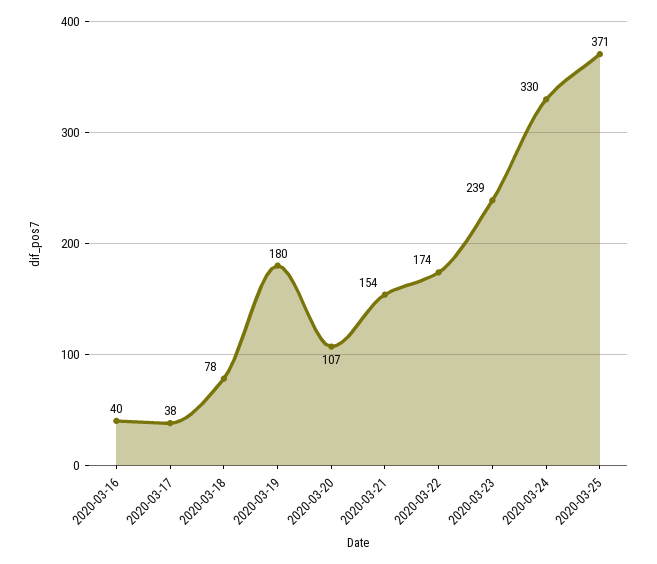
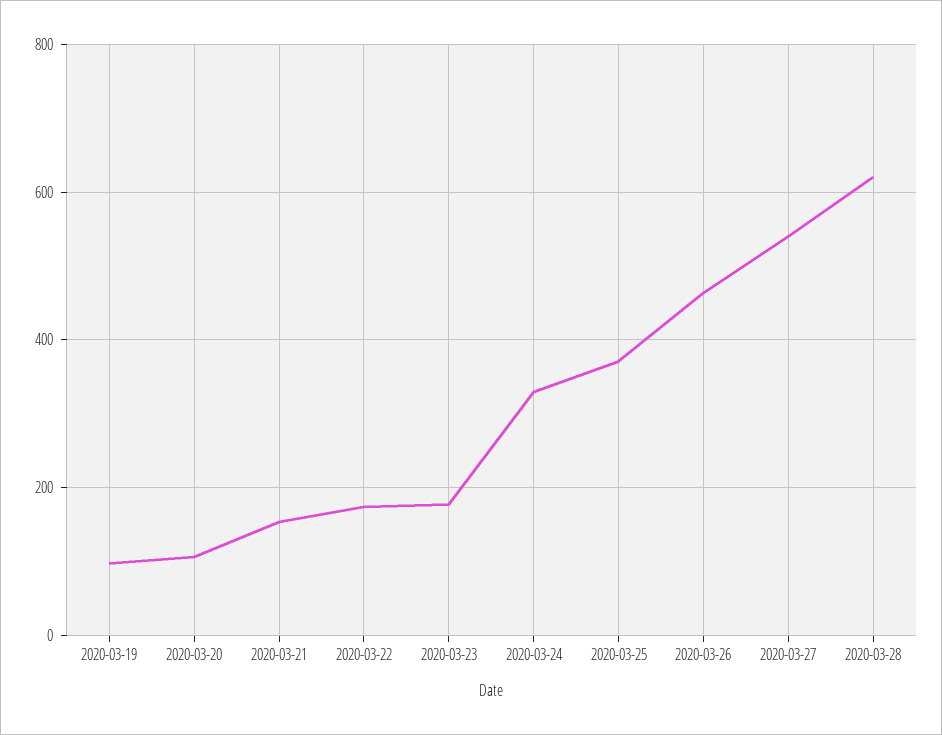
2020-03-16: 40 -> none
2020-03-17: 38 -> none
2020-03-18: 78 -> none
2020-03-19: 180 -> 100
2020-03-23: 239 -> 180
2020-03-26: none -> 460
2020-03-27: none -> 540
2020-03-28: none -> 620

